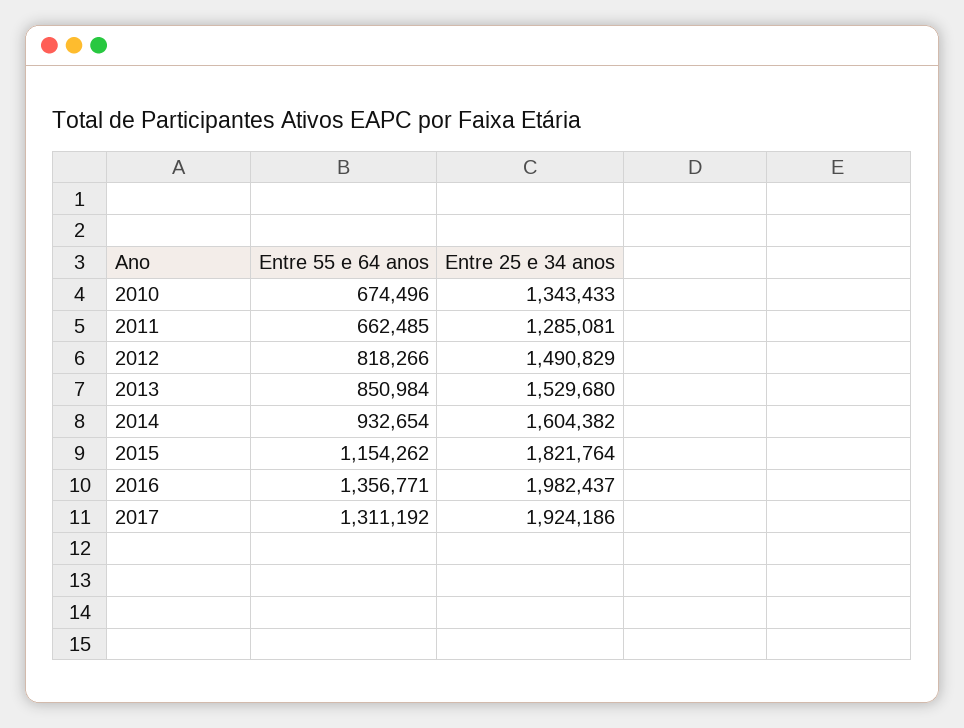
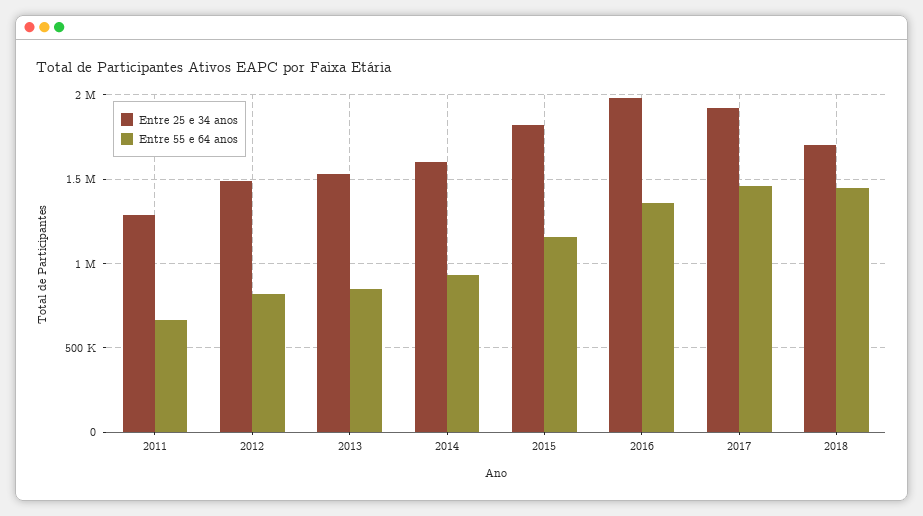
Entre 55 e 64 anos, 2010: 674496 -> none
Entre 25 e 34 anos, 2010: 1343433 -> none
Entre 55 e 64 anos, 2017: 1311192 -> 1450000
Entre 25 e 34 anos, 2018: none -> 1700000
Entre 55 e 64 anos, 2018: none -> 1450000

